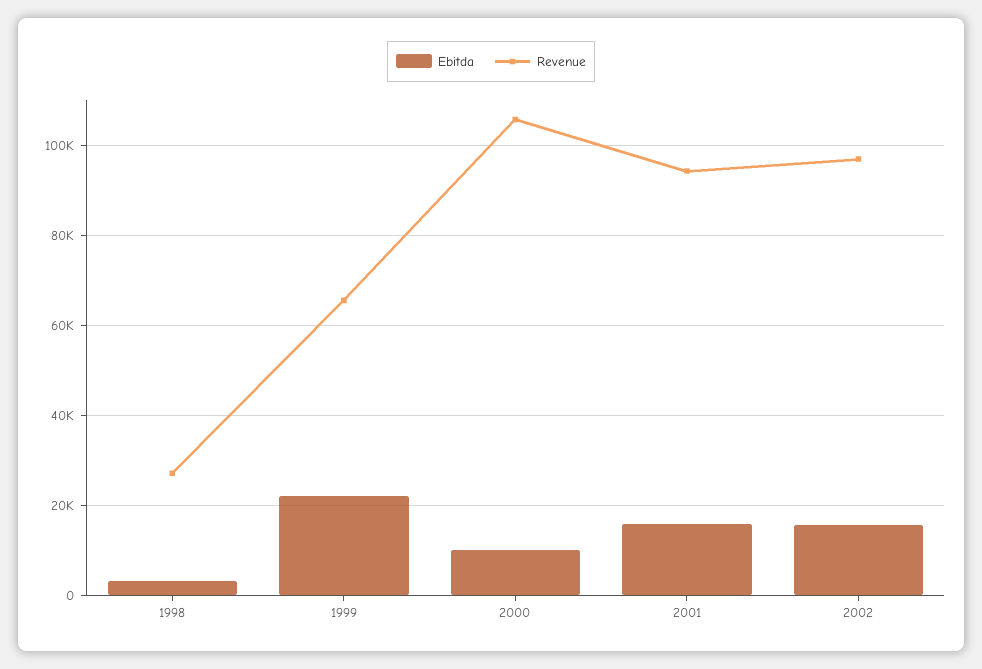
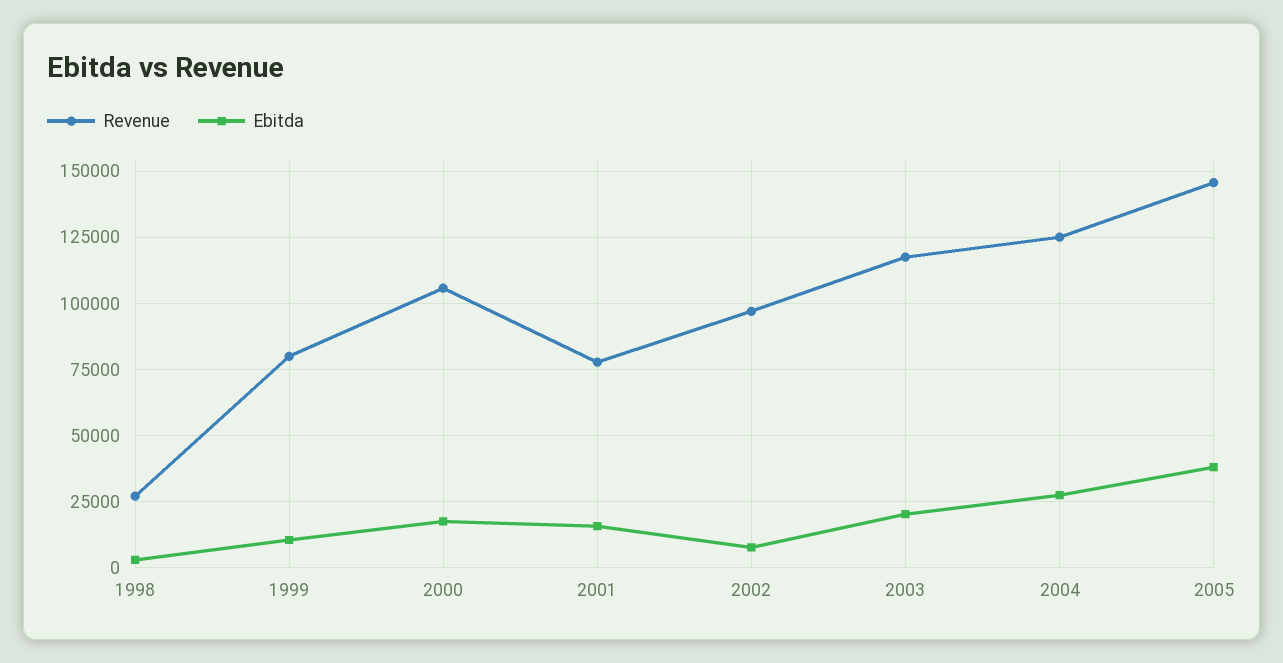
Ebitda, 1999: 22000 -> 10000
Revenue, 1999: 66000 -> 80000
Ebitda, 2000: 10000 -> 17500
Revenue, 2001: 94000 -> 77500
Ebitda, 2002: 16000 -> 7500
Revenue, 2003: none -> 117500
Ebitda, 2003: none -> 20000
Revenue, 2004: none -> 125000
Ebitda, 2004: none -> 27500
Revenue, 2005: none -> 145000
Ebitda, 2005: none -> 37500

